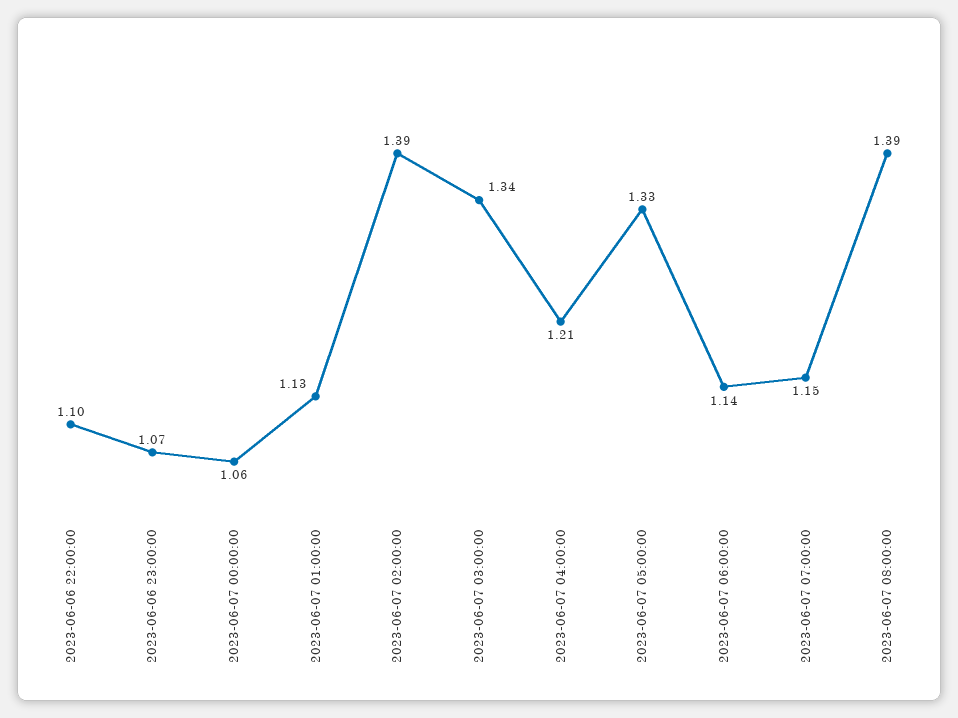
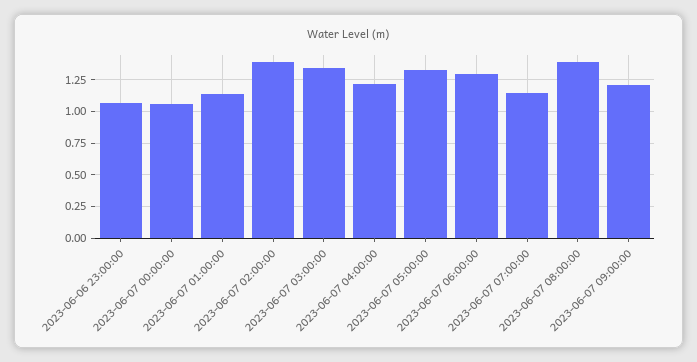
2023-06-06 22:00:00: 1.1 -> none
2023-06-07 06:00:00: 1.14 -> 1.3
2023-06-07 09:00:00: none -> 1.2

